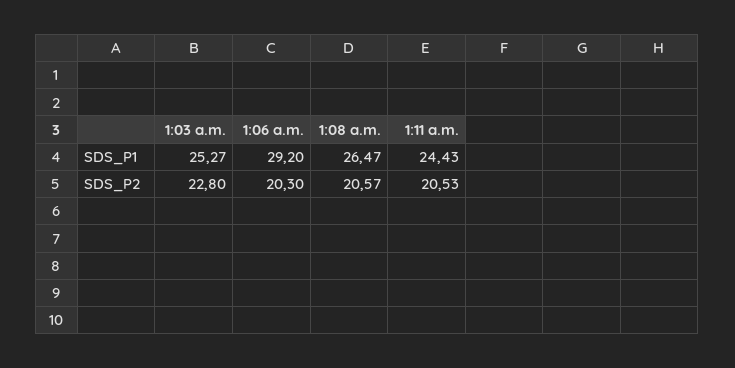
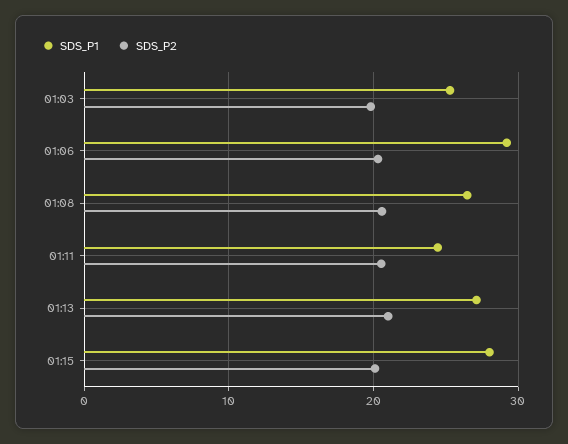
SDS_P2, 1:03 a.m.: 22.8 -> 20
SDS_P1, 01:13: none -> 27
SDS_P2, 01:13: none -> 21
SDS_P1, 01:15: none -> 28
SDS_P2, 01:15: none -> 20

